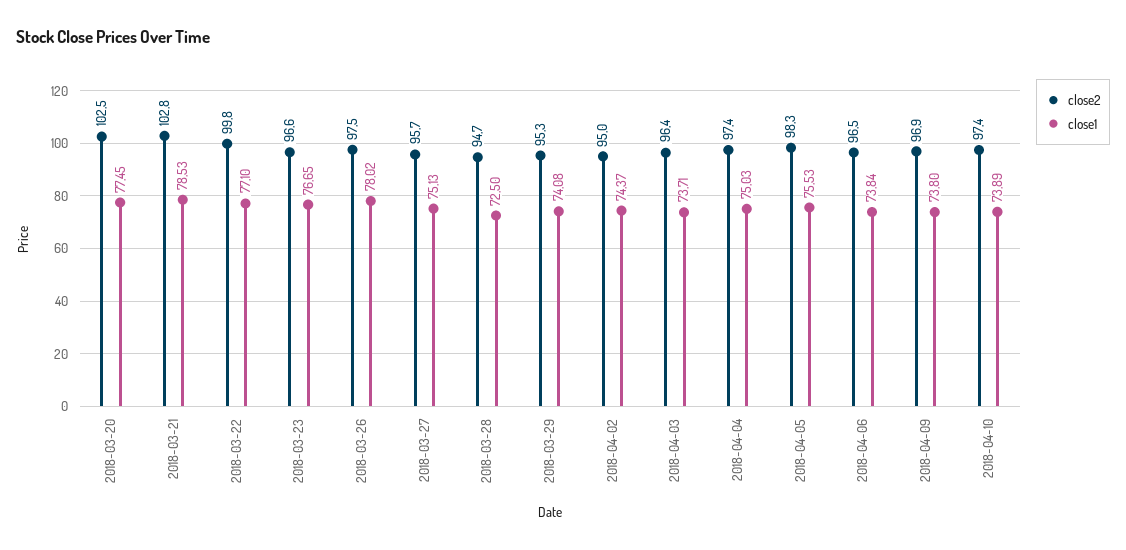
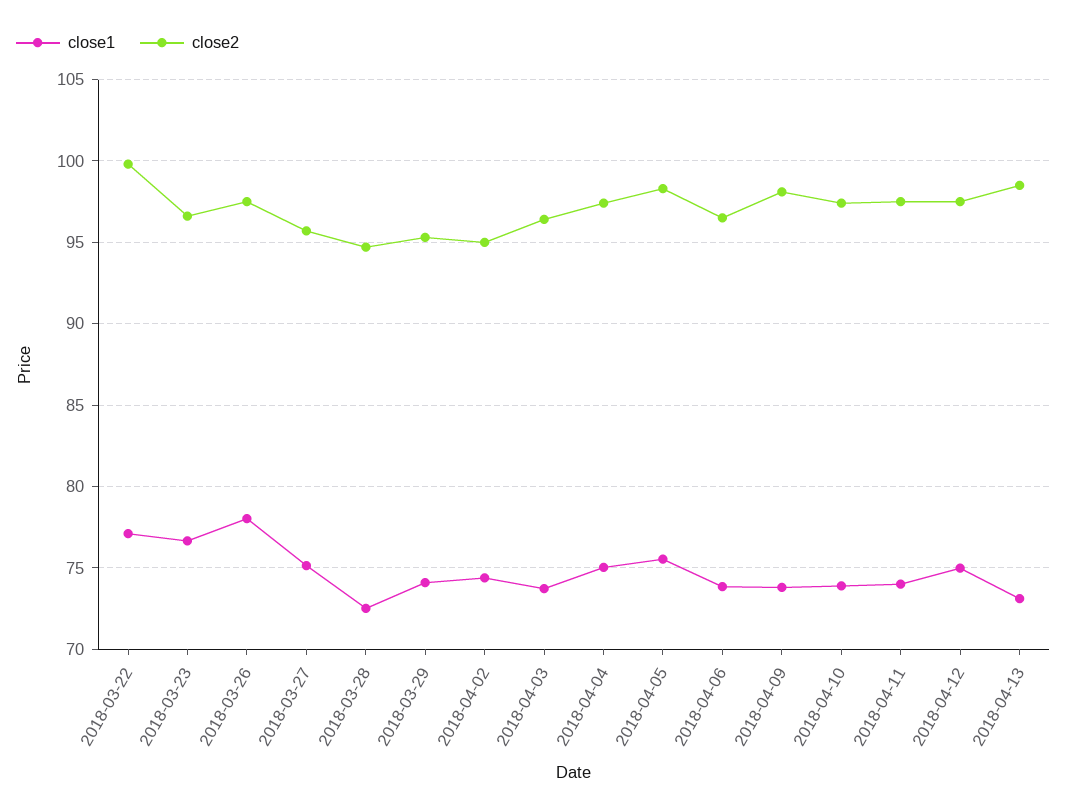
close2, 2018-03-20: 102.5 -> none
close1, 2018-03-20: 77.45 -> none
close2, 2018-03-21: 102.8 -> none
close1, 2018-03-21: 78.53 -> none
close2, 2018-04-09: 96.9 -> 98
close1, 2018-04-11: none -> 74
close2, 2018-04-11: none -> 97.5
close1, 2018-04-12: none -> 75
close2, 2018-04-12: none -> 97.5
close1, 2018-04-13: none -> 73
close2, 2018-04-13: none -> 98.5

